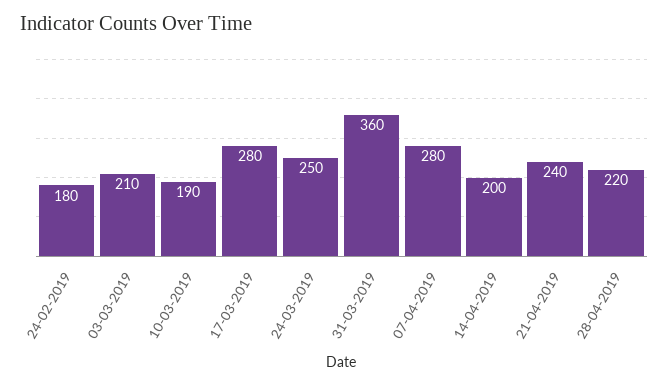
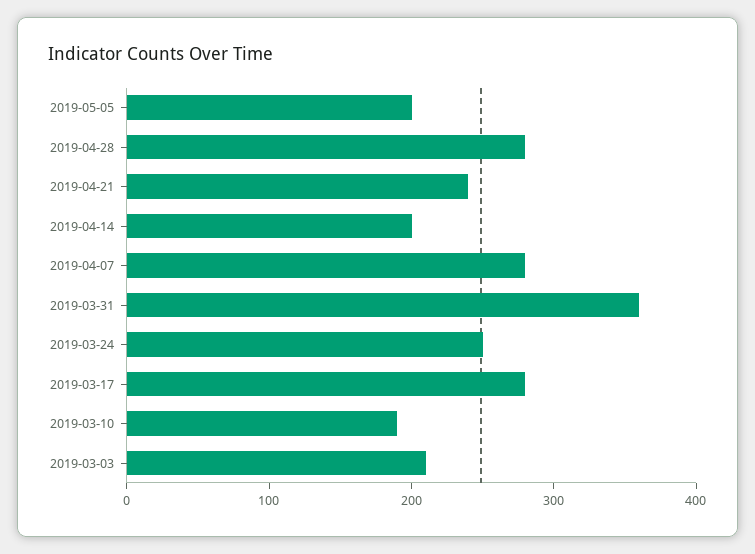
24-02-2019: 180 -> none
28-04-2019: 220 -> 280
2019-05-05: none -> 200

